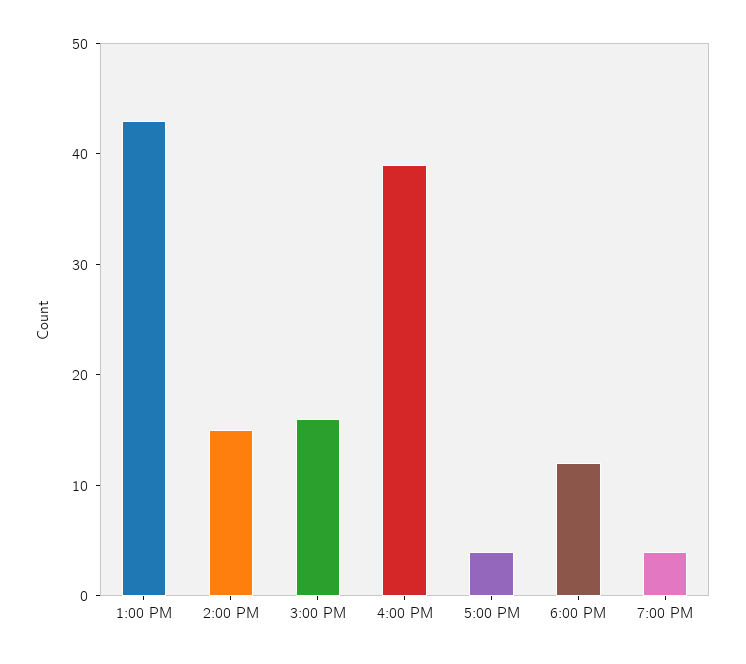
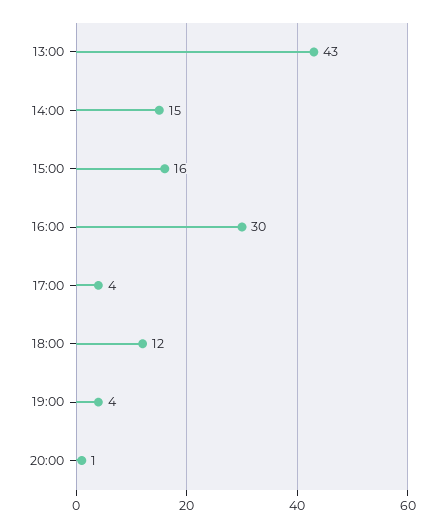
4:00 PM: 39 -> 30
20:00: none -> 1

